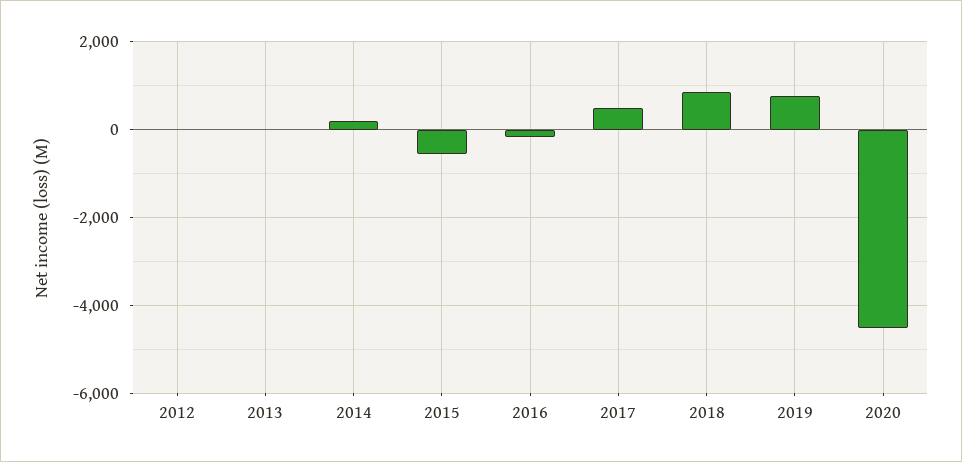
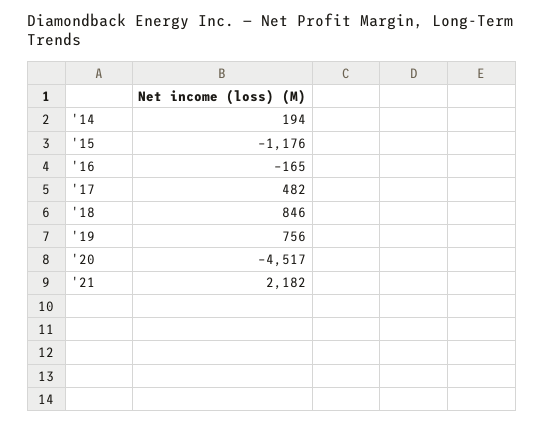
2012: 0 -> none
2013: 0 -> none
2015: -600 -> -1176
'21: none -> 2182

